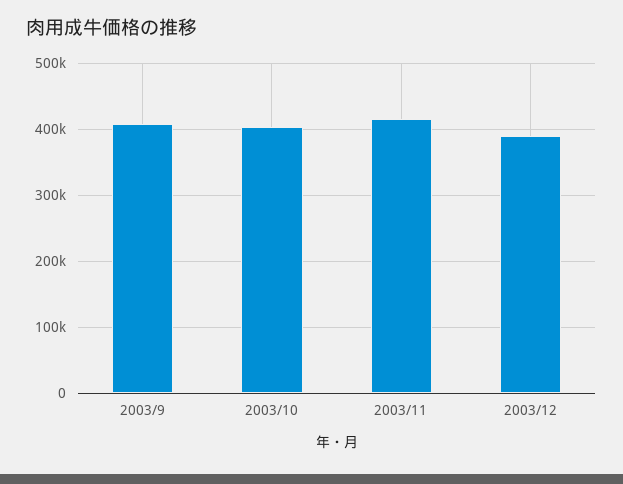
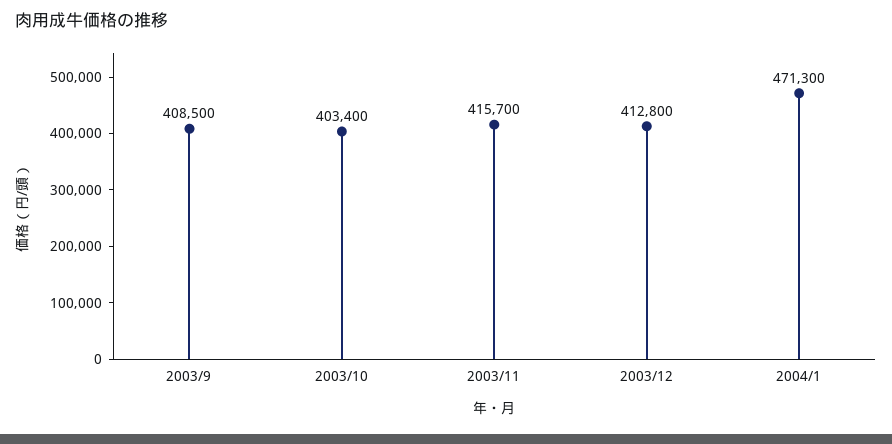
2003/12: 390000 -> 412800
2004/1: none -> 471300

